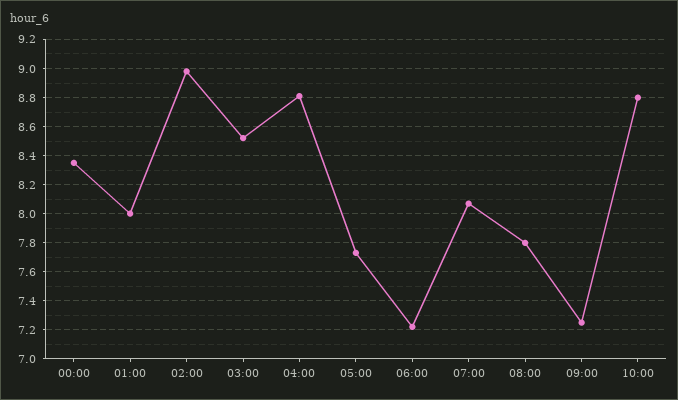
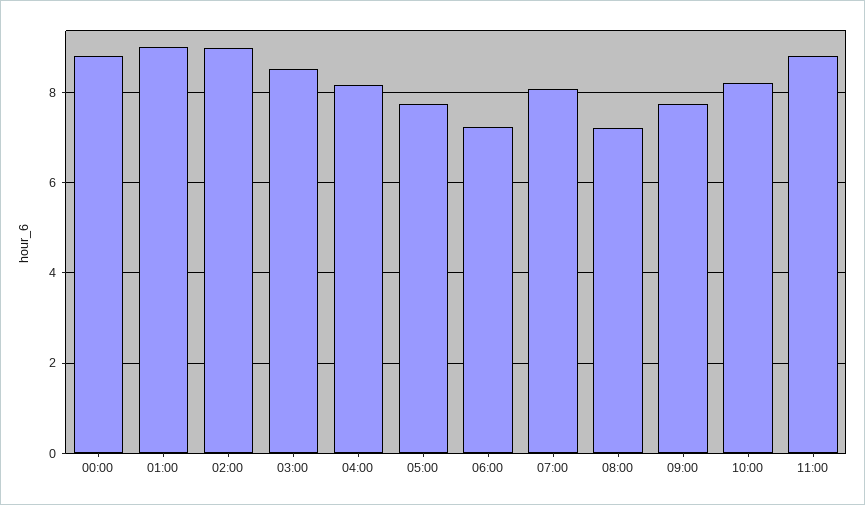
00:00: 8.35 -> 8.8
01:00: 8 -> 9
04:00: 8.8 -> 8.2
08:00: 7.8 -> 7.2
09:00: 7.25 -> 7.8
10:00: 8.8 -> 8.2
11:00: none -> 8.8

